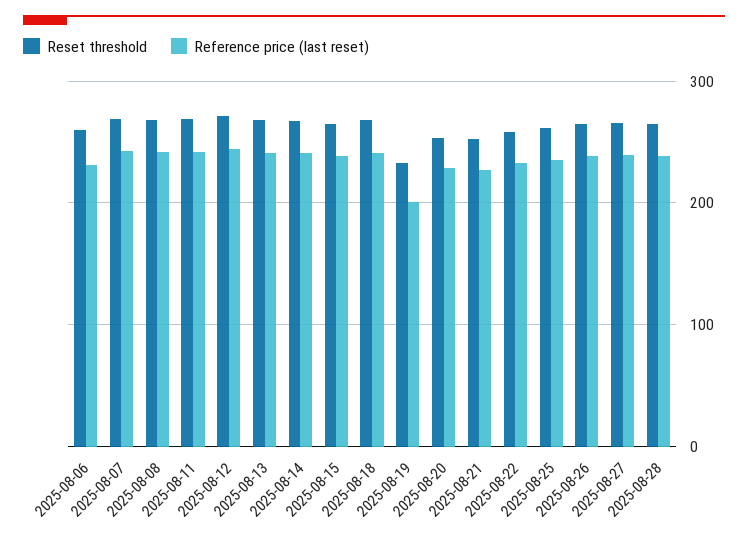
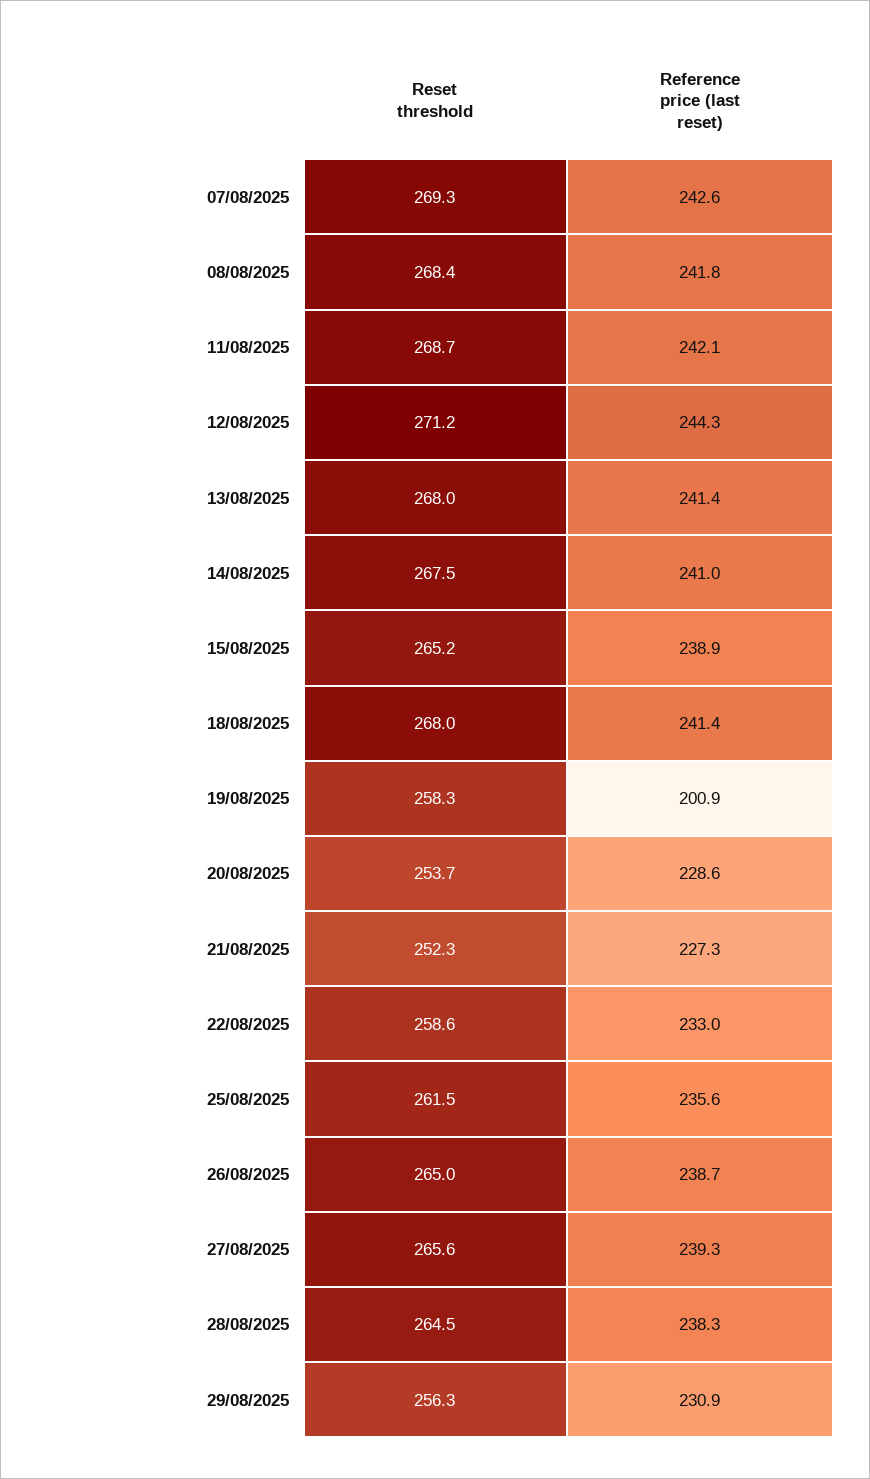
Reset threshold, 2025-08-06: 260 -> none
Reference price (last reset), 2025-08-06: 230 -> none
Reset threshold, 2025-08-19: 230 -> 258.3
Reset threshold, 29/08/2025: none -> 256.3
Reference price (last reset), 29/08/2025: none -> 230.9

